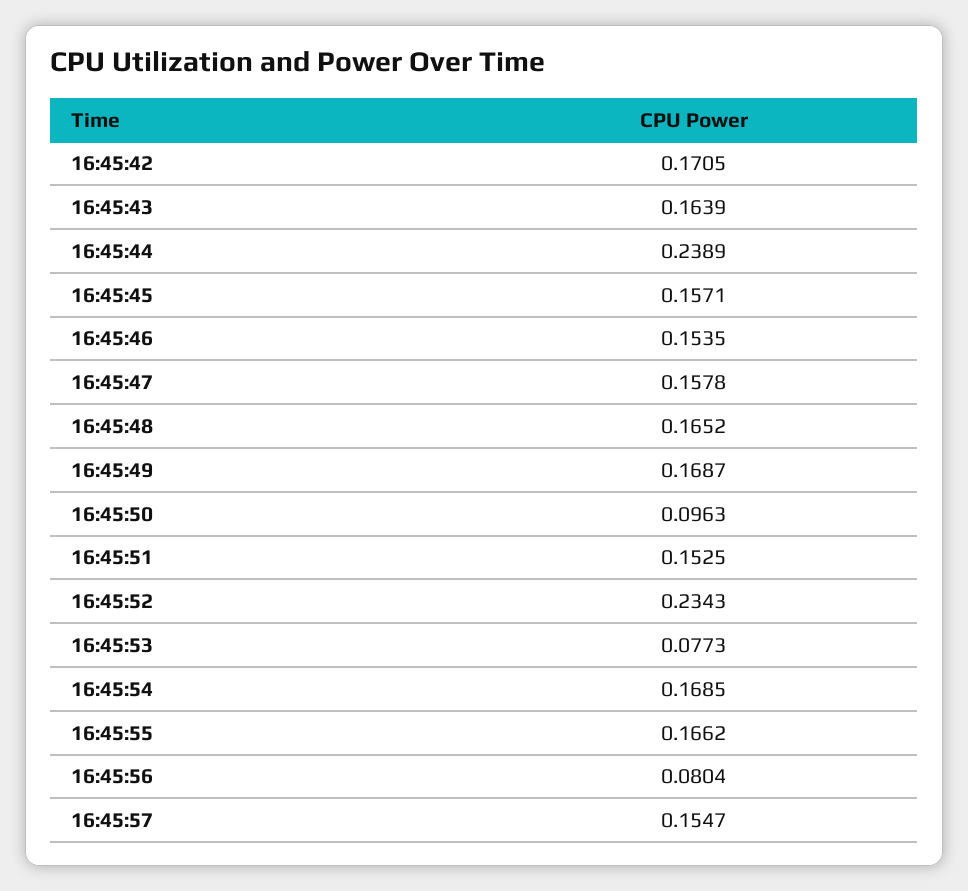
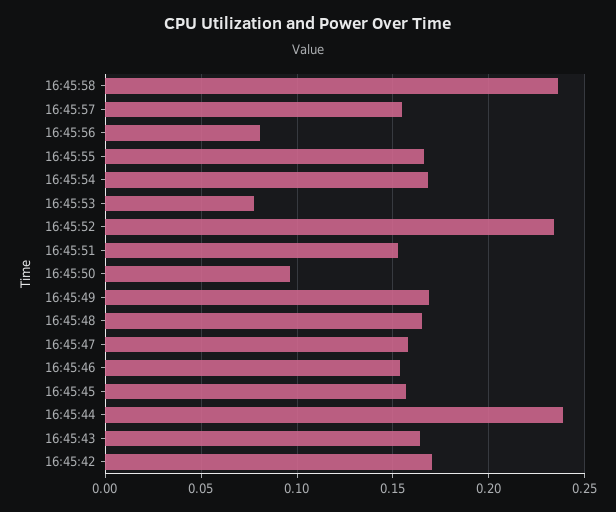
16:45:58: none -> 0.235

